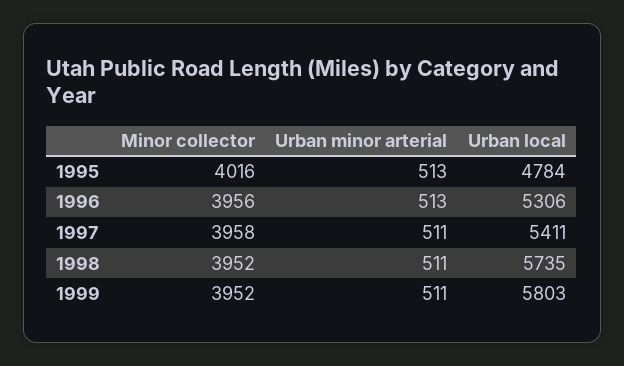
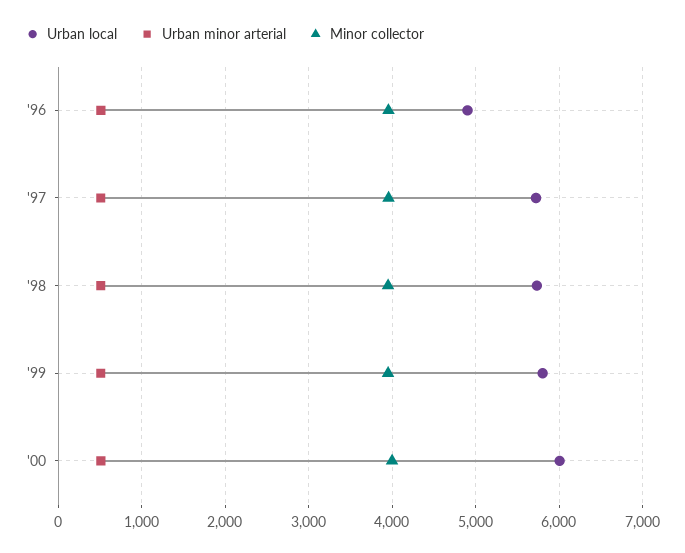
Minor collector, 1995: 4016 -> none
Urban minor arterial, 1995: 513 -> none
Urban local, 1995: 4784 -> none
Urban local, 1996: 5306 -> 4900
Urban local, 1997: 5411 -> 5700
Urban local, '00: none -> 6000
Urban minor arterial, '00: none -> 500
Minor collector, '00: none -> 4000

